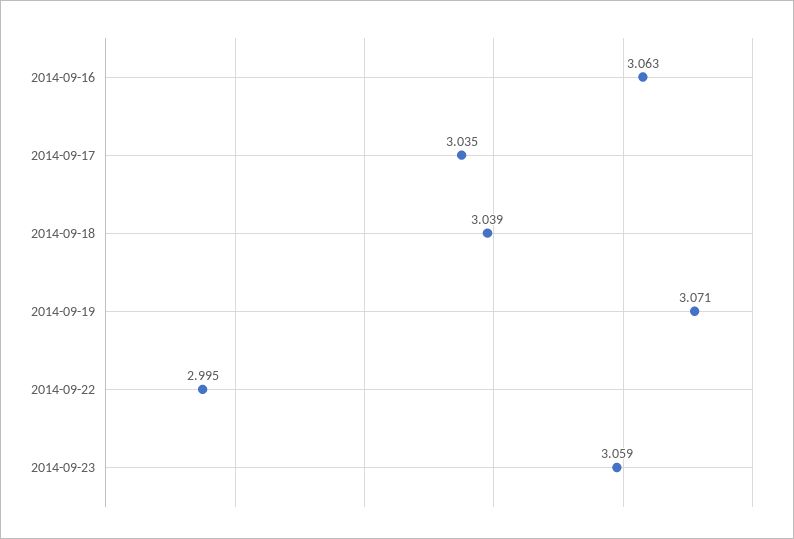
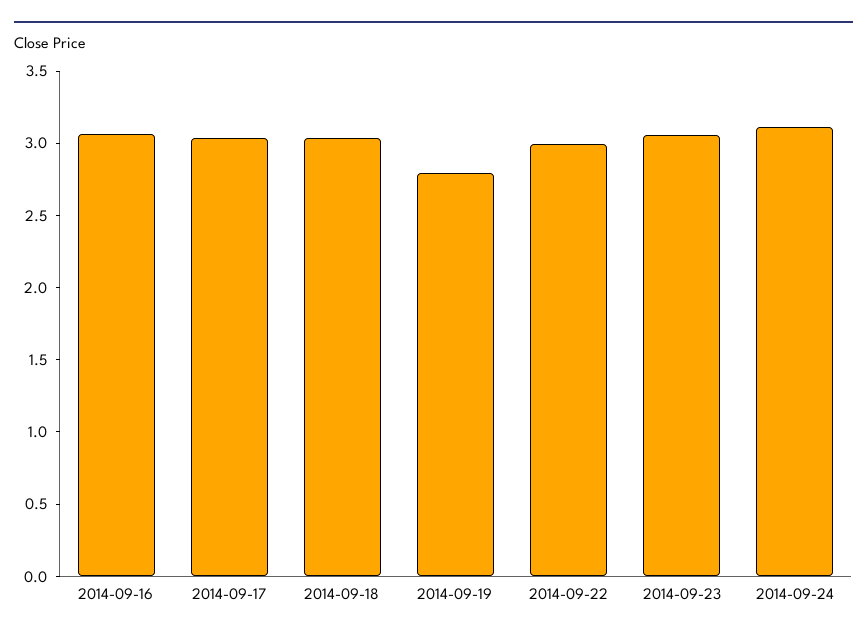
2014-09-19: 3.071 -> 2.8
2014-09-24: none -> 3.1

